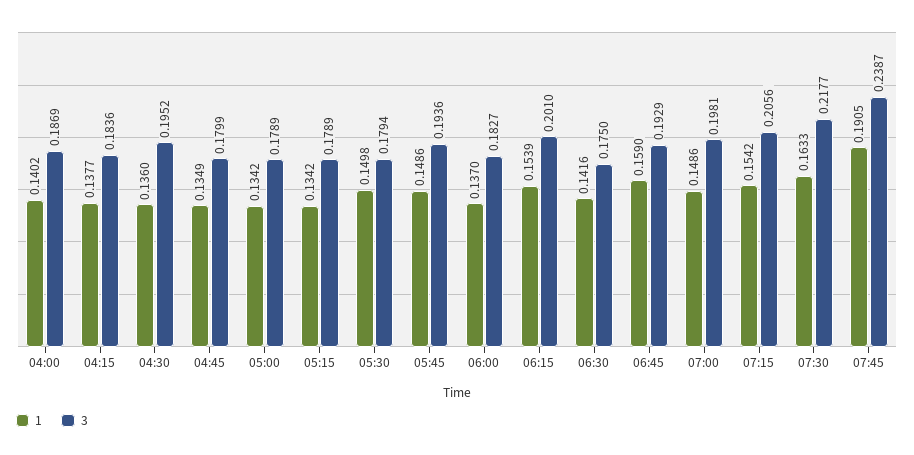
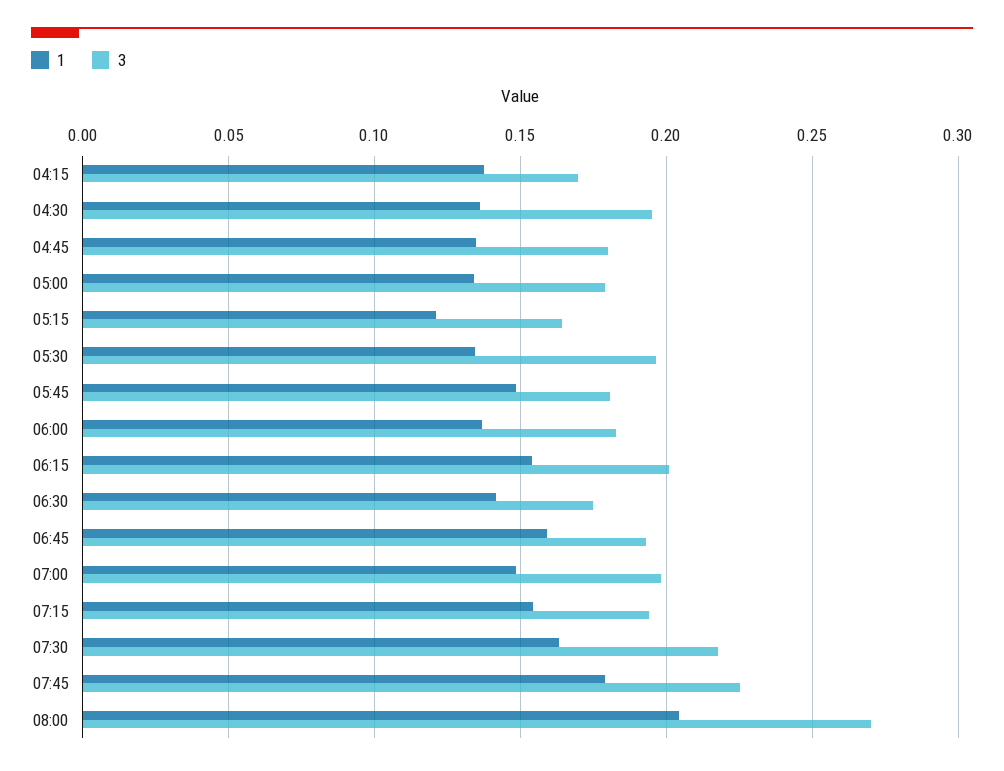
1, 04:00: 0.1402 -> none
3, 04:00: 0.1869 -> none
3, 04:15: 0.1836 -> 0.17
1, 05:15: 0.1342 -> 0.12
3, 05:15: 0.1789 -> 0.165
1, 05:30: 0.1498 -> 0.135
3, 05:30: 0.1794 -> 0.195
3, 05:45: 0.1936 -> 0.18
3, 07:15: 0.2056 -> 0.195
1, 07:45: 0.1905 -> 0.18
3, 07:45: 0.2387 -> 0.225
1, 08:00: none -> 0.205
3, 08:00: none -> 0.27

